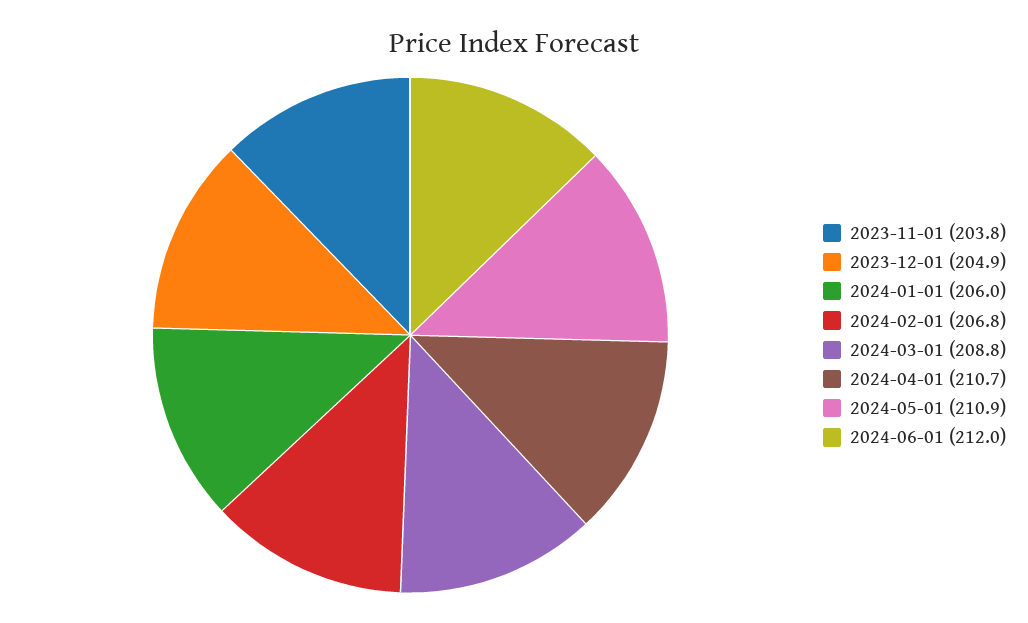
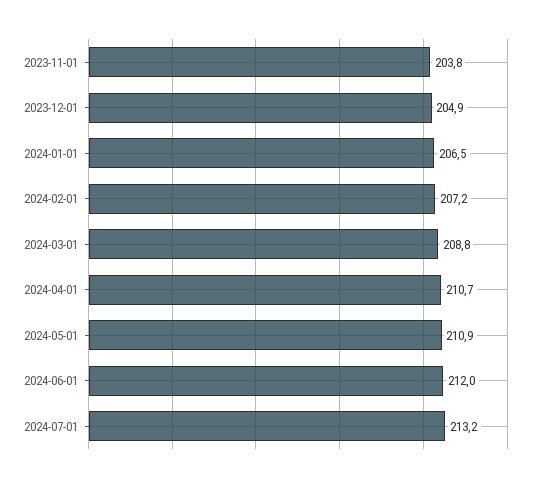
2024-01-01: 206 -> 206.5
2024-02-01: 206.8 -> 207.2
2024-07-01: none -> 213.2

